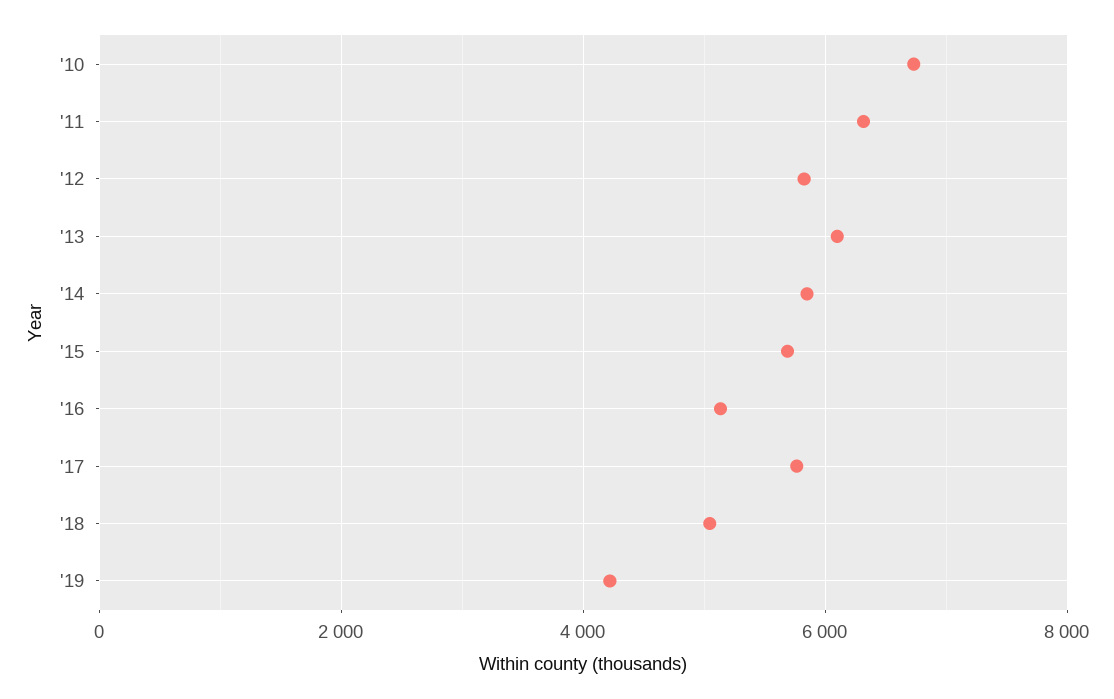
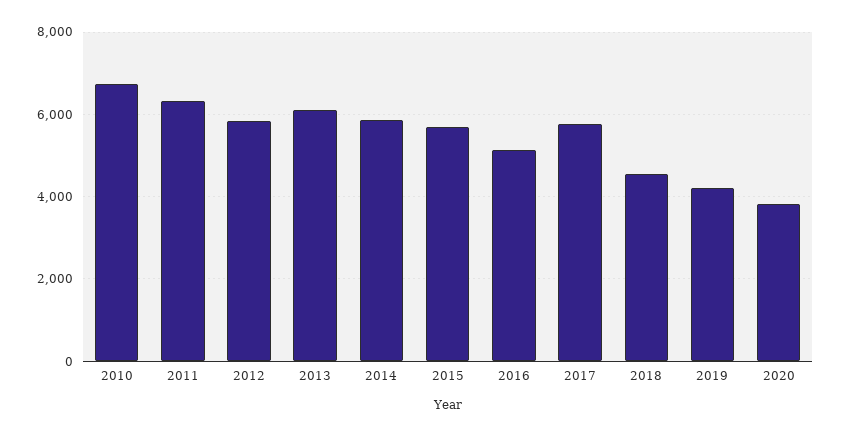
'18: 5000 -> 4600
2020: none -> 3800

